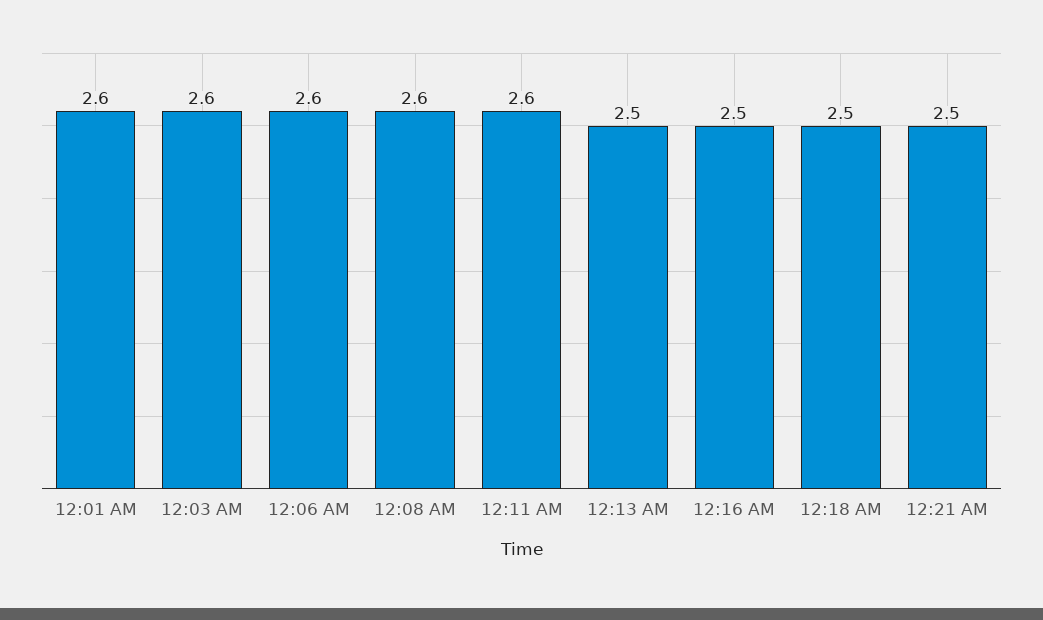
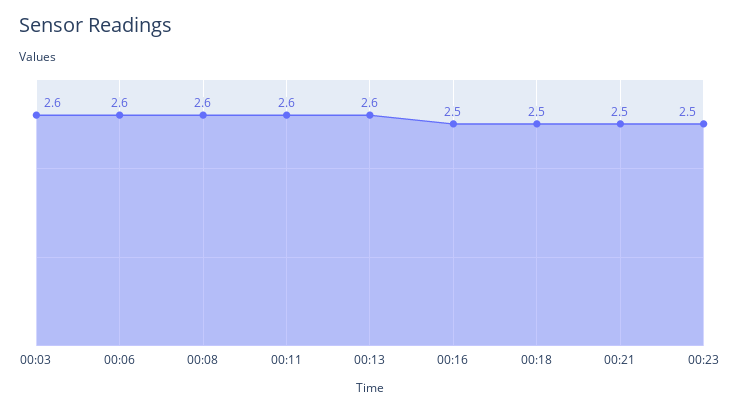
12:01 AM: 2.6 -> none
12:13 AM: 2.5 -> 2.6
00:23: none -> 2.5

